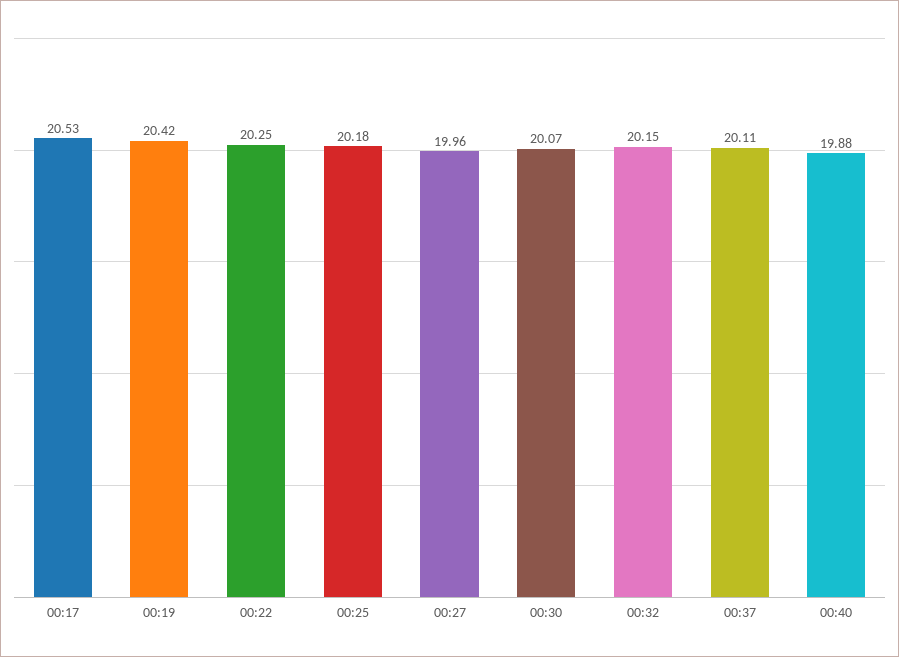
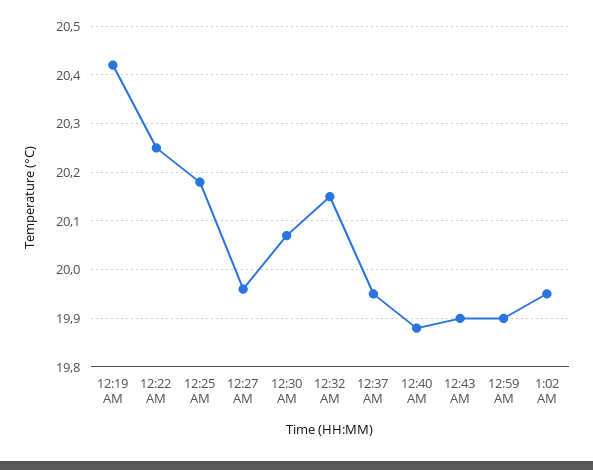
00:17: 20.53 -> none
00:37: 20.11 -> 19.95
12:43 AM: none -> 19.9
12:59 AM: none -> 19.9
1:02 AM: none -> 19.95

